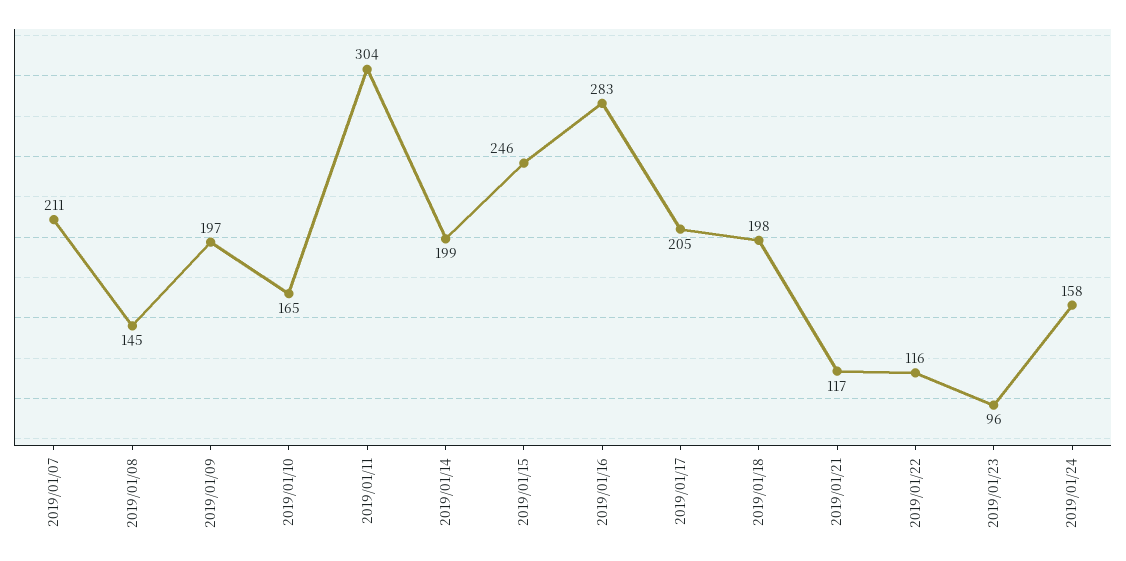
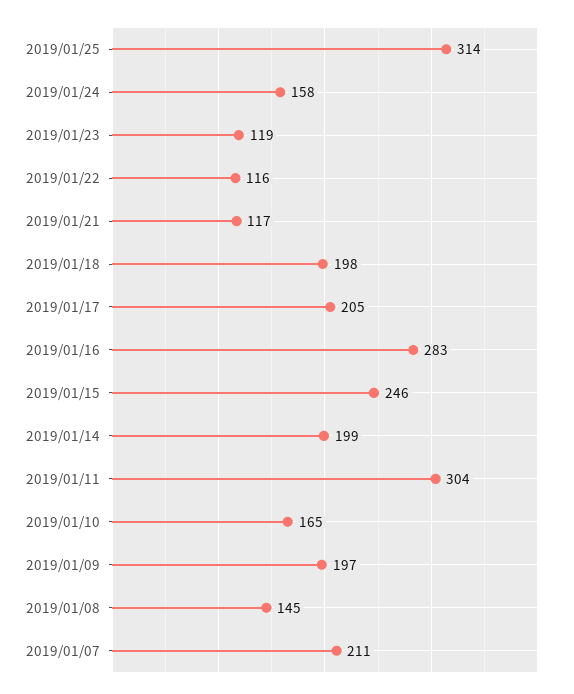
2019/01/23: 96 -> 119
2019/01/25: none -> 314

